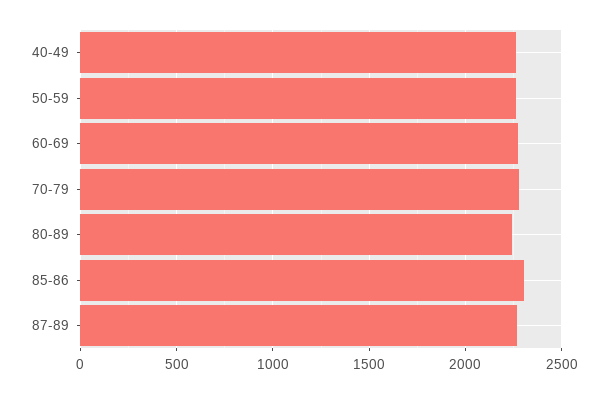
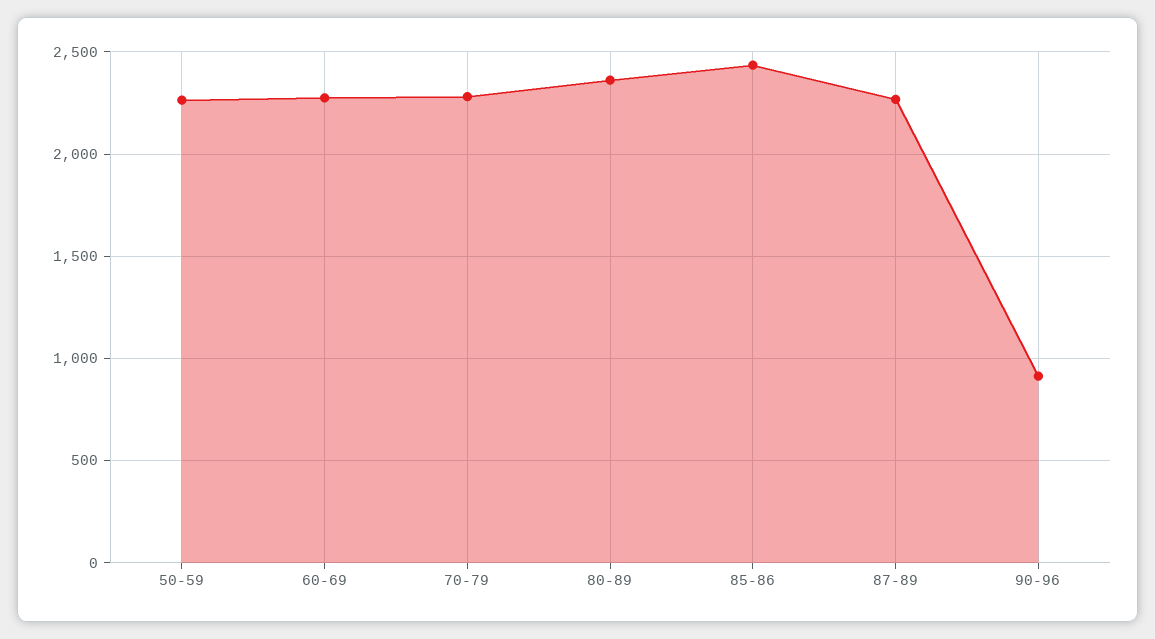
40-49: 2250 -> none
80-89: 2250 -> 2350
85-86: 2300 -> 2450
90-96: none -> 900

